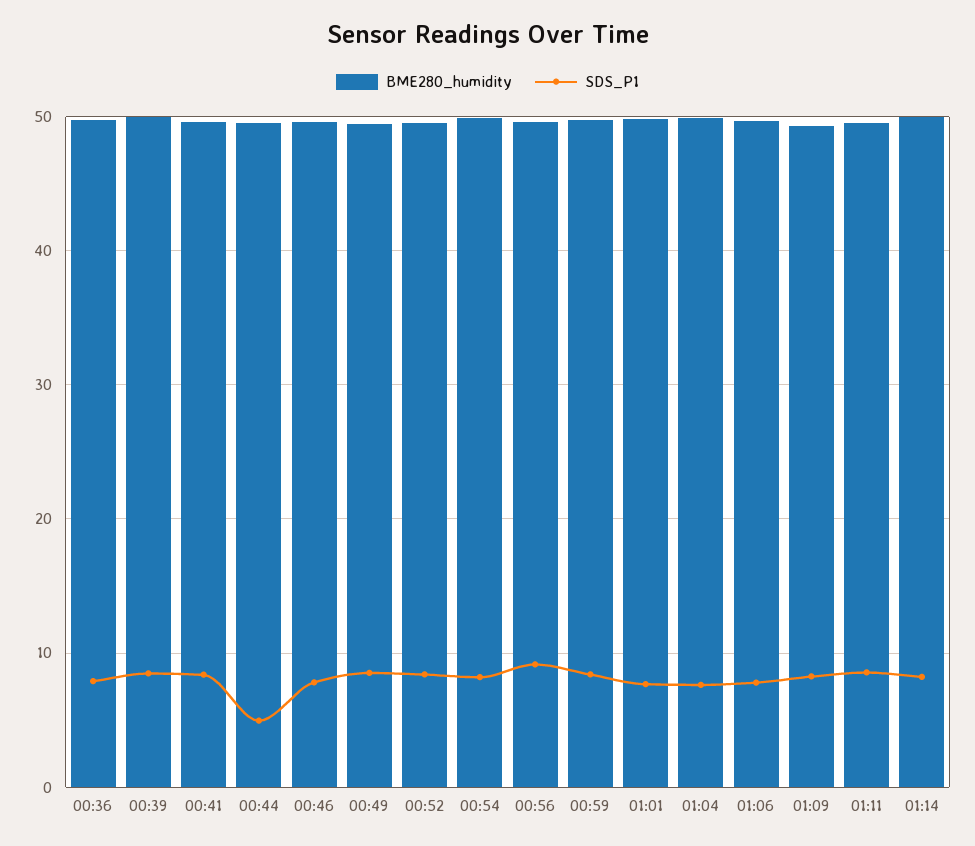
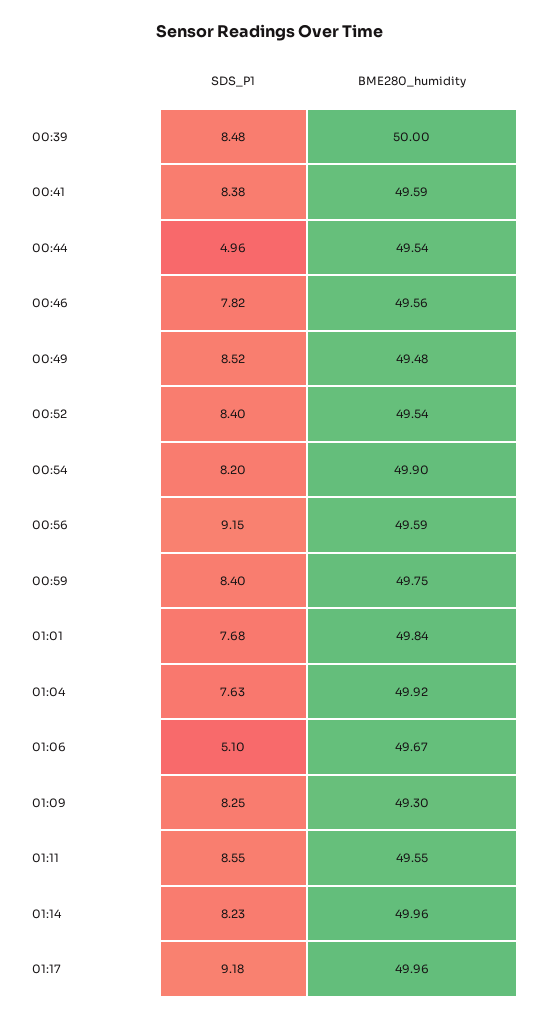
BME280_humidity, 00:36: 50 -> none
SDS_P1, 00:36: 8 -> none
SDS_P1, 01:06: 8 -> 5.1
SDS_P1, 01:17: none -> 9.18
BME280_humidity, 01:17: none -> 49.96

